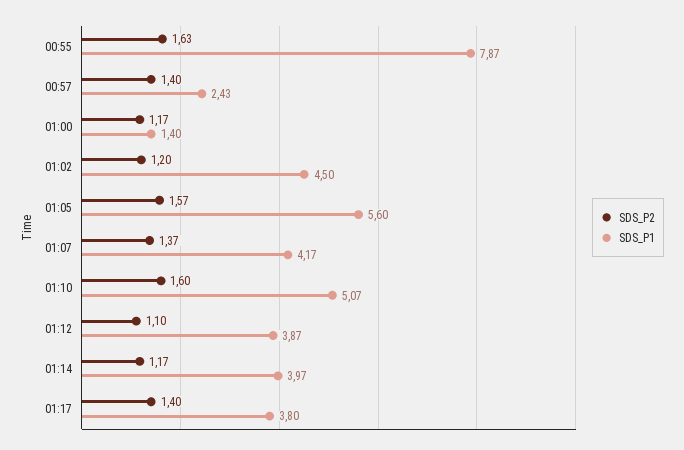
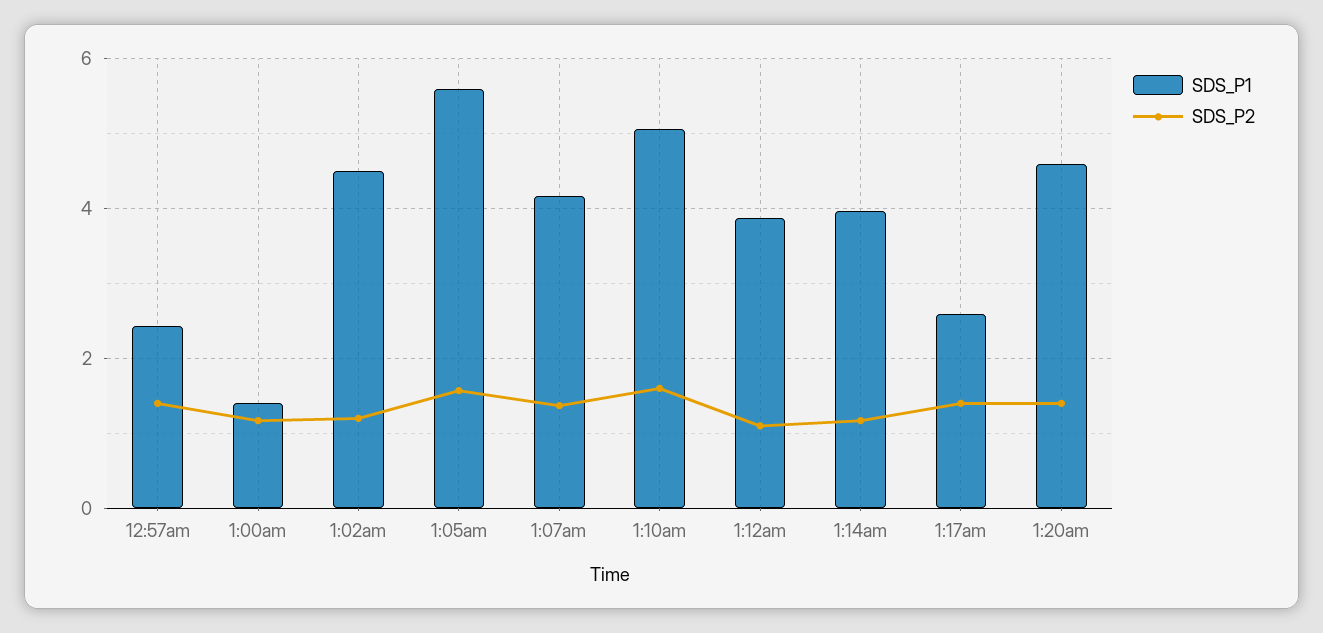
SDS_P2, 00:55: 1.63 -> none
SDS_P1, 00:55: 7.87 -> none
SDS_P1, 01:17: 3.8 -> 2.6
SDS_P1, 1:20am: none -> 4.6
SDS_P2, 1:20am: none -> 1.4

